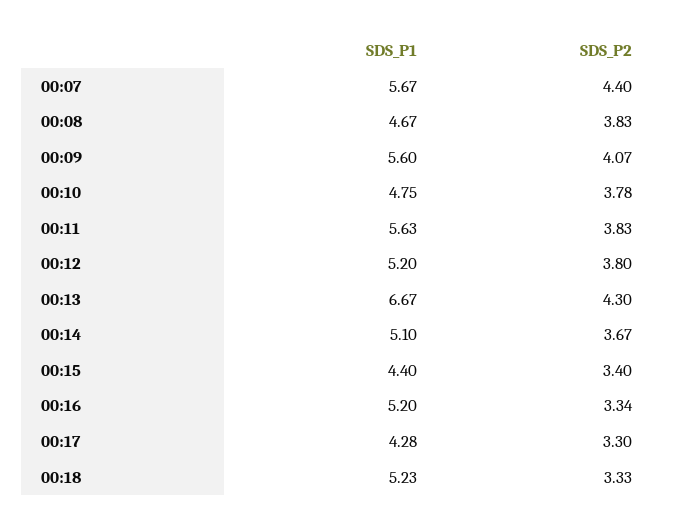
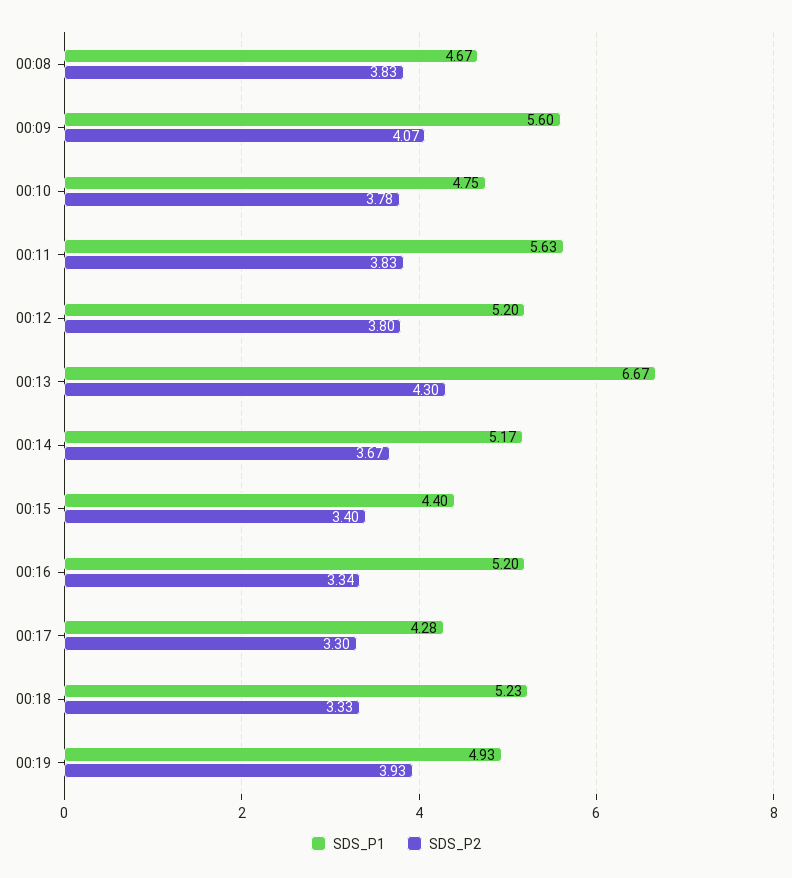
SDS_P1, 00:07: 5.67 -> none
SDS_P2, 00:07: 4.4 -> none
SDS_P1, 00:14: 5.1 -> 5.17
SDS_P1, 00:19: none -> 4.93
SDS_P2, 00:19: none -> 3.93

